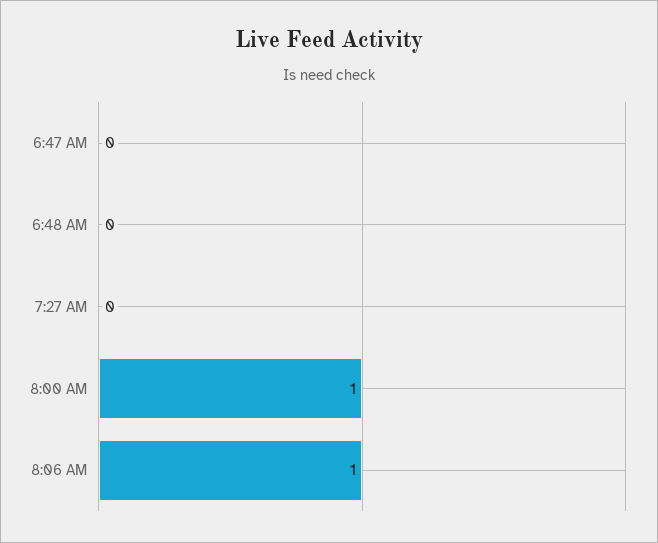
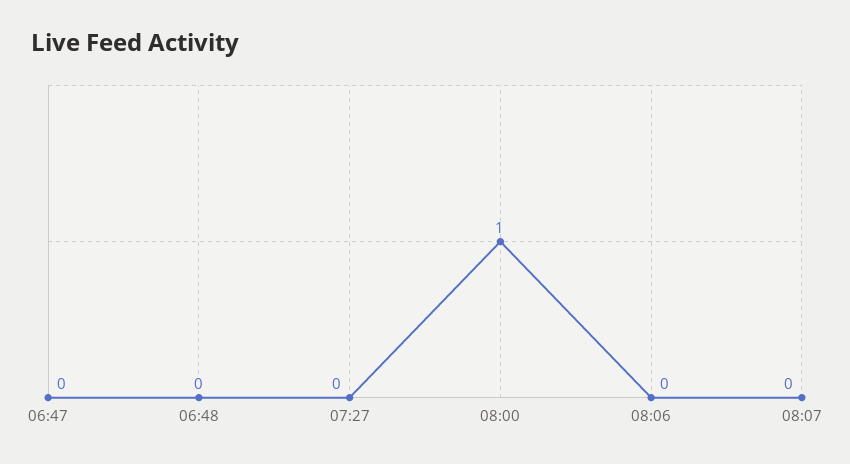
8:06 AM: 1 -> 0
08:07: none -> 0

